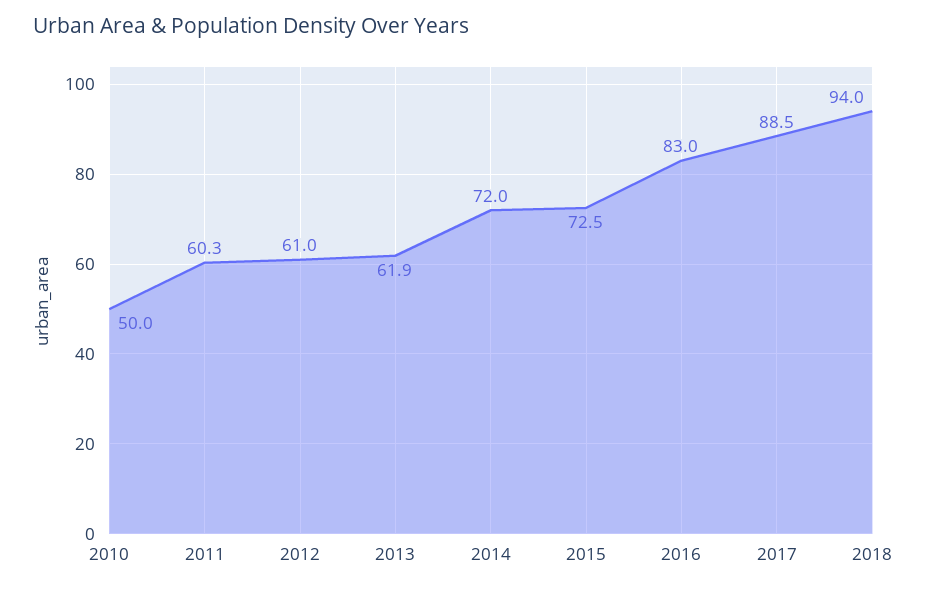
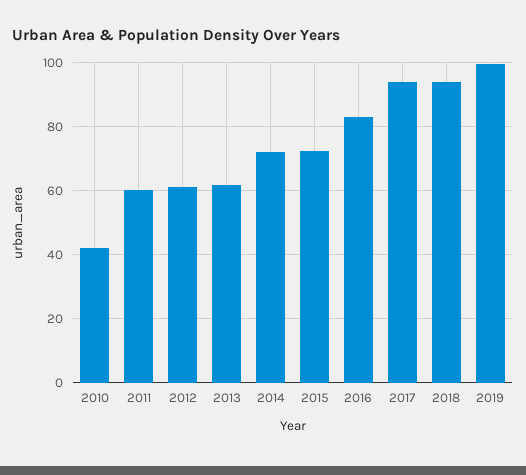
2010: 50 -> 42
2017: 88.5 -> 94
2019: none -> 100

